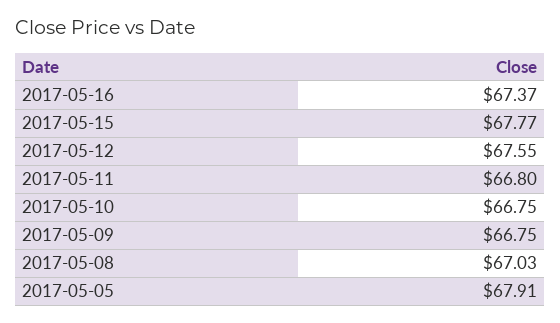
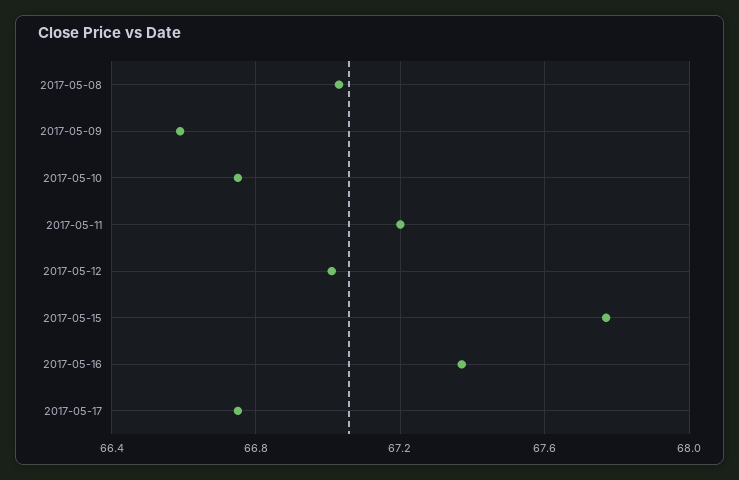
2017-05-12: 67.55 -> 67
2017-05-11: 66.8 -> 67.2
2017-05-09: 66.75 -> 66.6
2017-05-05: 67.91 -> none
2017-05-17: none -> 66.75

